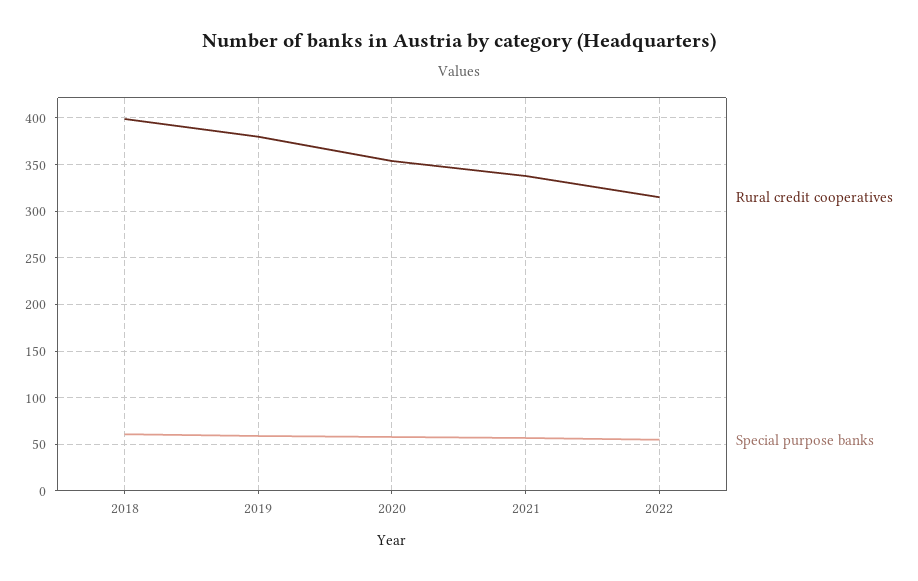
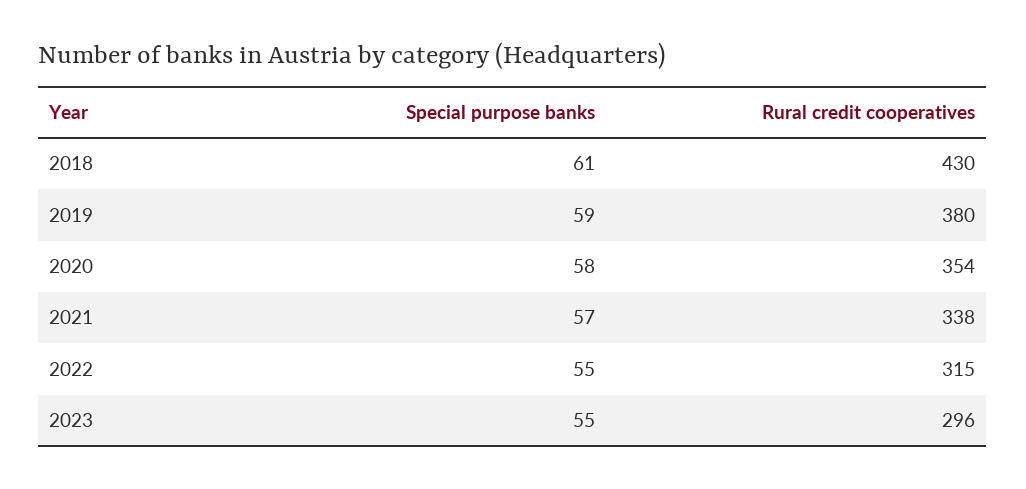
Rural credit cooperatives, 2018: 400 -> 430
Special purpose banks, 2023: none -> 55
Rural credit cooperatives, 2023: none -> 296

